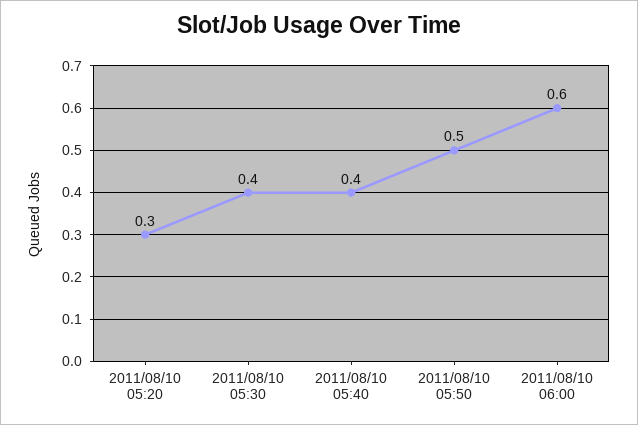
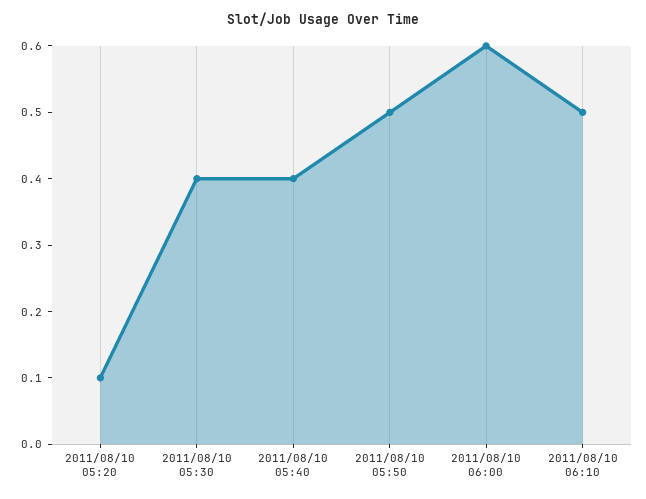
2011/08/10 05:20: 0.3 -> 0.1
2011/08/10 06:10: none -> 0.5

